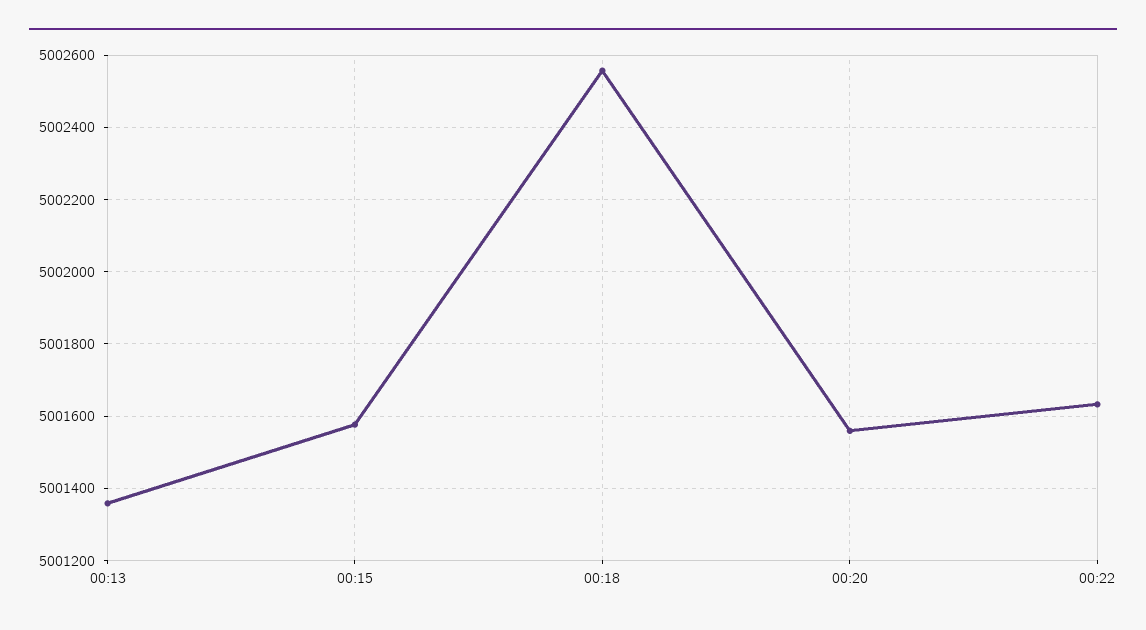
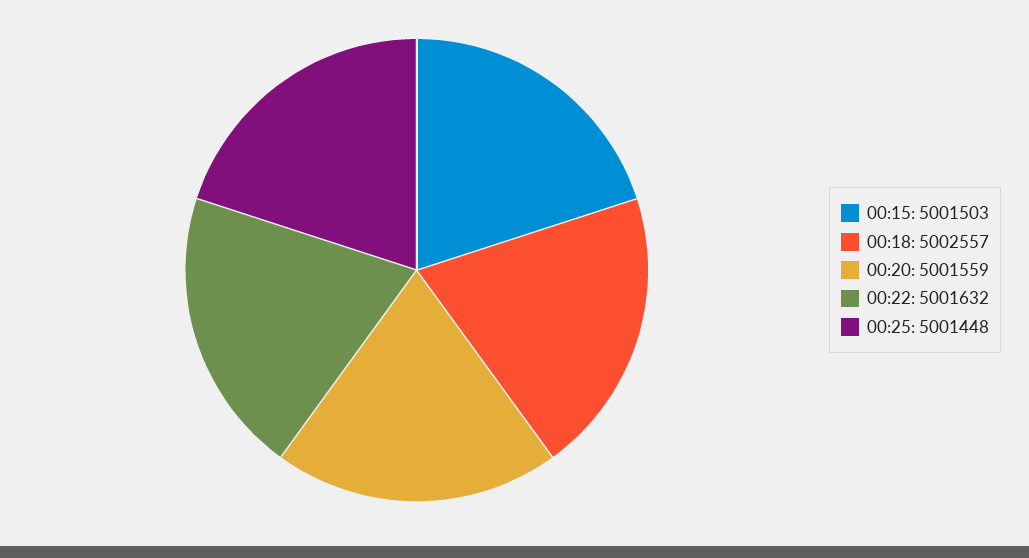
00:13: 5001360 -> none
00:15: 5001580 -> 5001503
00:25: none -> 5001448

